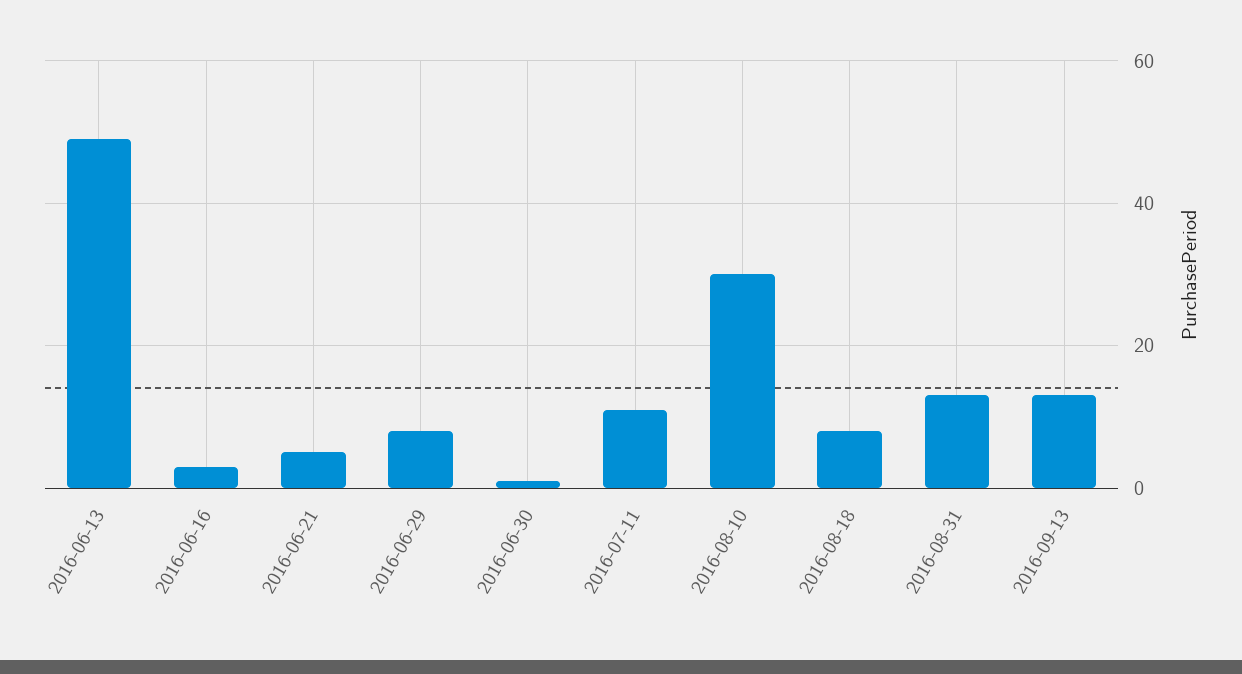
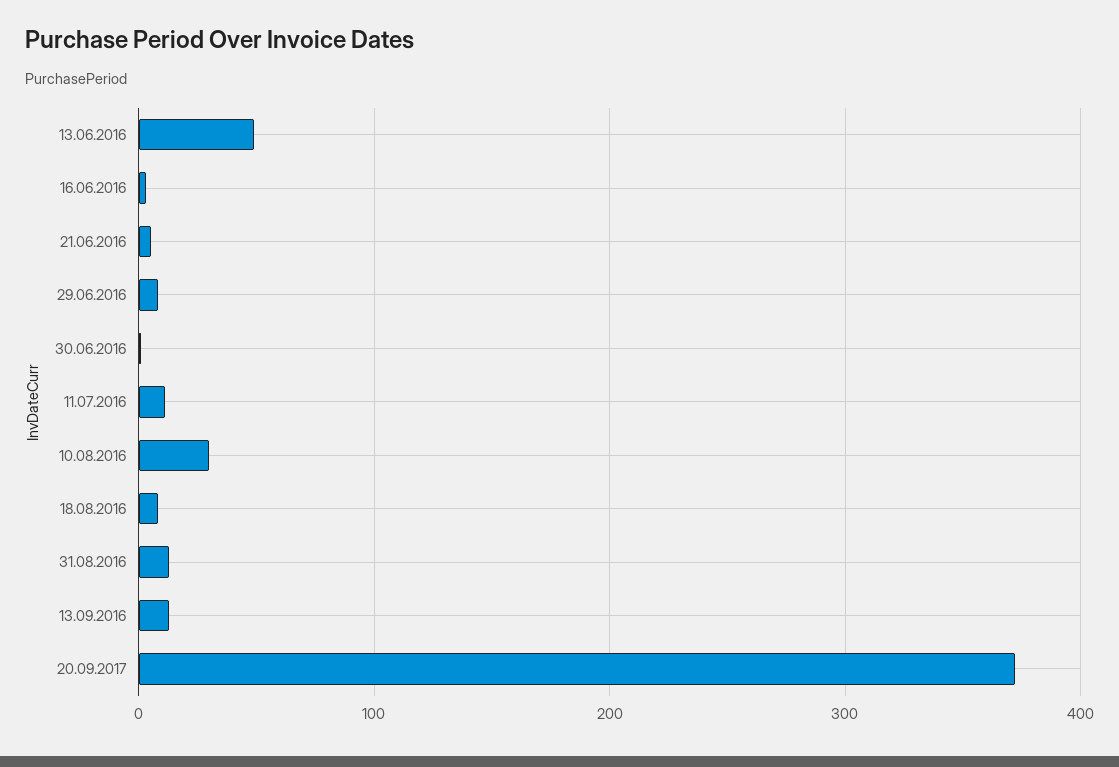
20.09.2017: none -> 370

